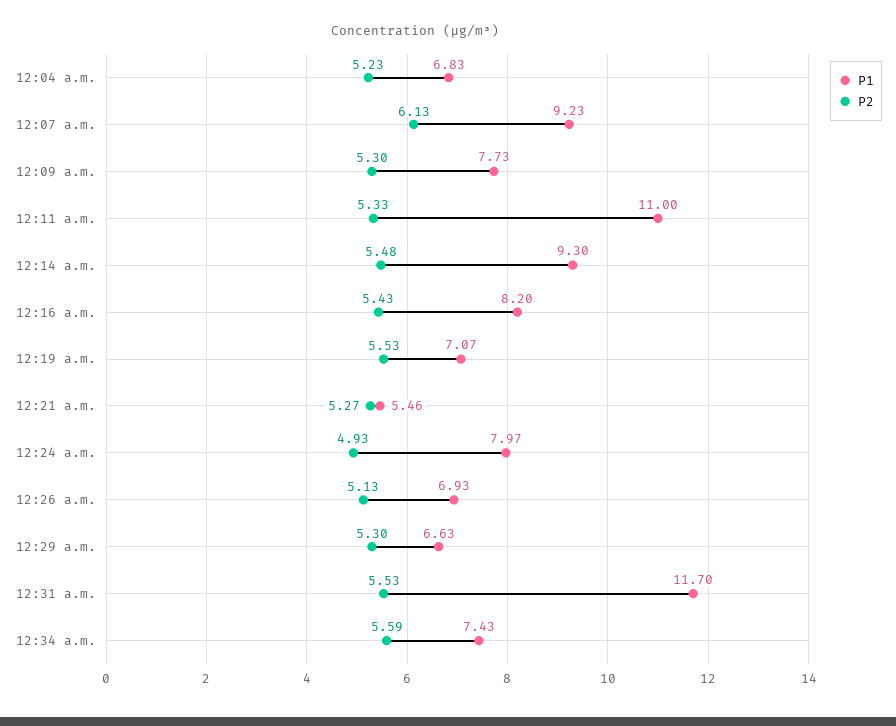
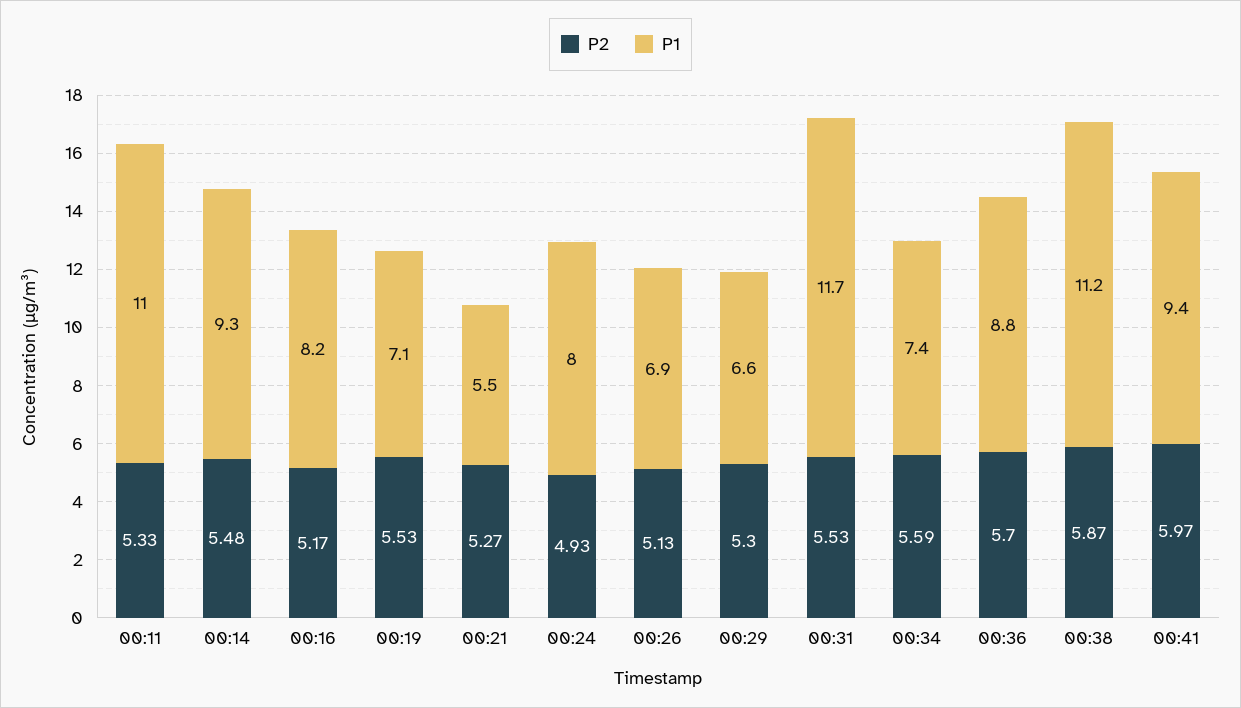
P1, 12:04 a.m.: 6.83 -> none
P2, 12:04 a.m.: 5.23 -> none
P1, 12:07 a.m.: 9.23 -> none
P2, 12:07 a.m.: 6.13 -> none
P1, 12:09 a.m.: 7.73 -> none
P2, 12:09 a.m.: 5.3 -> none
P2, 12:16 a.m.: 5.43 -> 5.17
P2, 00:36: none -> 5.7
P1, 00:36: none -> 8.8
P2, 00:38: none -> 5.87
P1, 00:38: none -> 11.2
P2, 00:41: none -> 5.97
P1, 00:41: none -> 9.4

